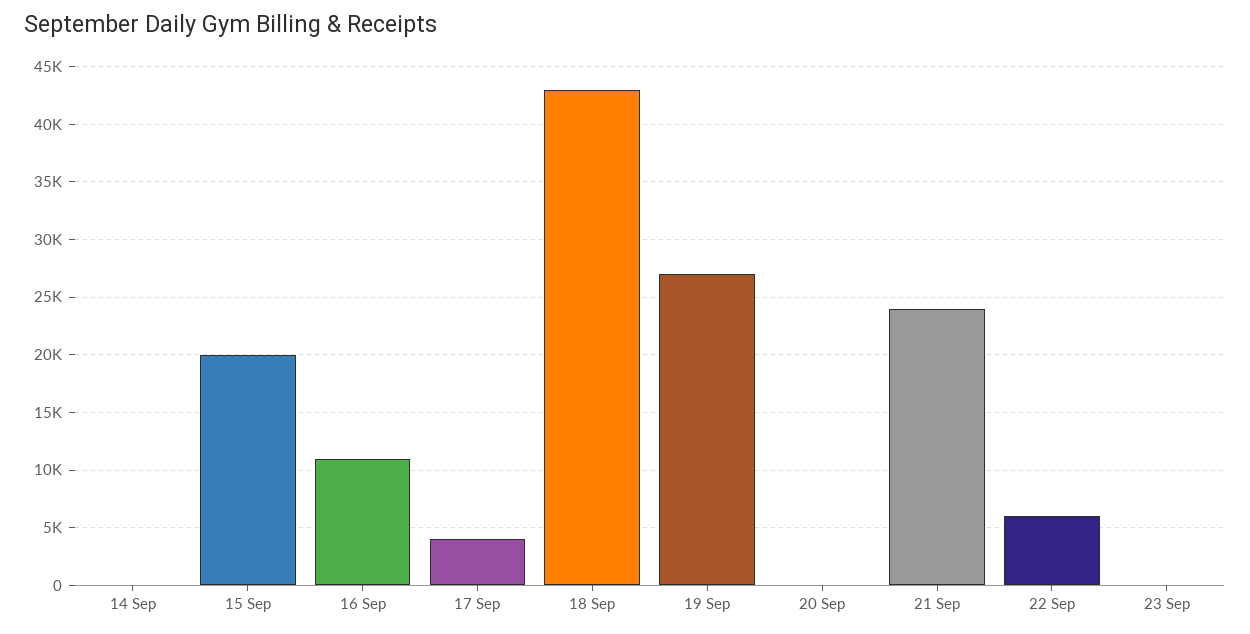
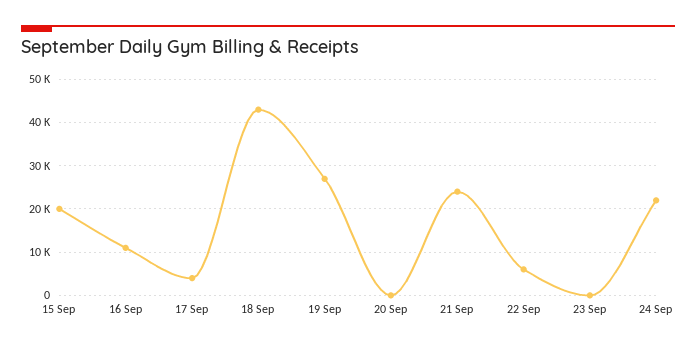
14 Sep: 0 -> none
24 Sep: none -> 22000

